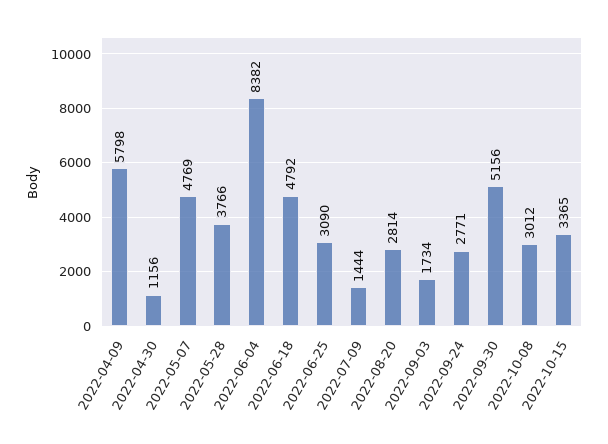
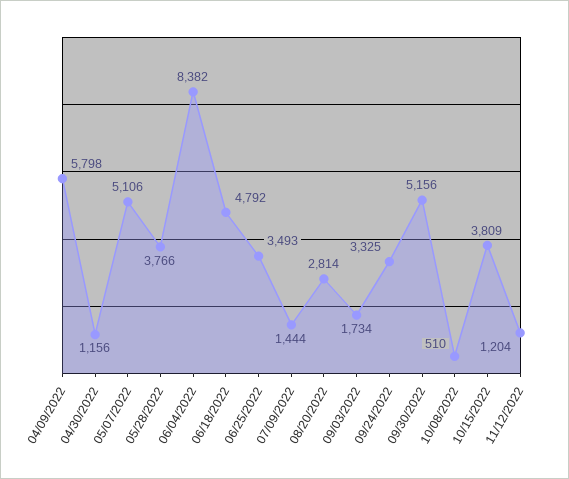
2022-05-07: 4769 -> 5106
2022-06-25: 3090 -> 3493
2022-09-24: 2771 -> 3325
2022-10-08: 3012 -> 510
2022-10-15: 3365 -> 3809
11/12/2022: none -> 1204

